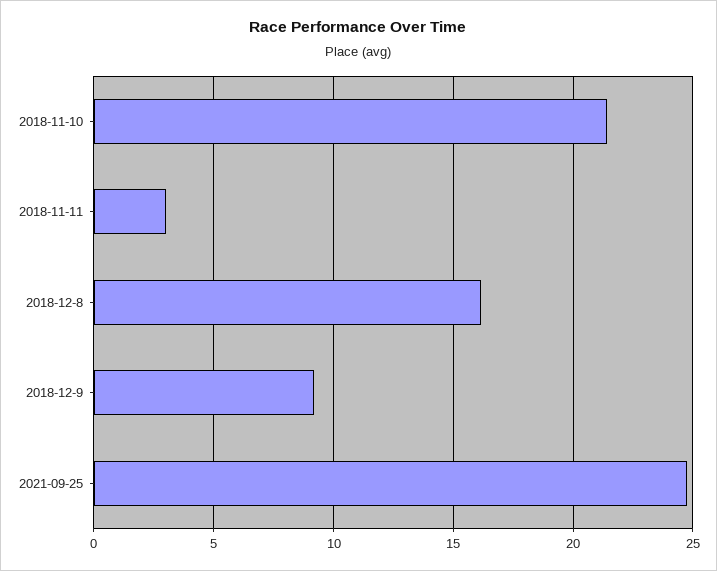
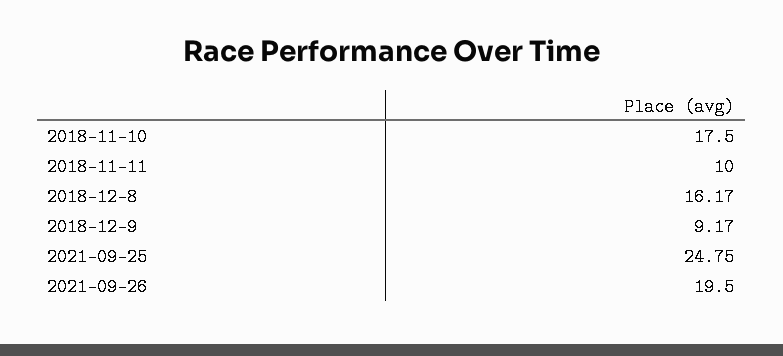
2018-11-10: 21.5 -> 17.5
2018-11-11: 3 -> 10
2021-09-26: none -> 19.5

